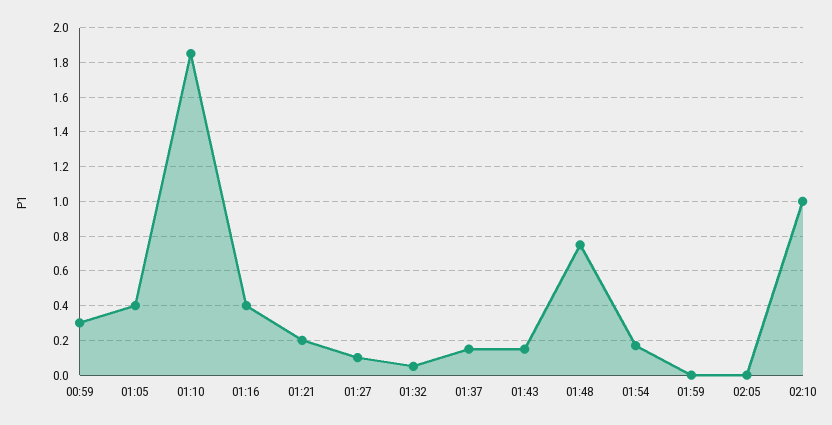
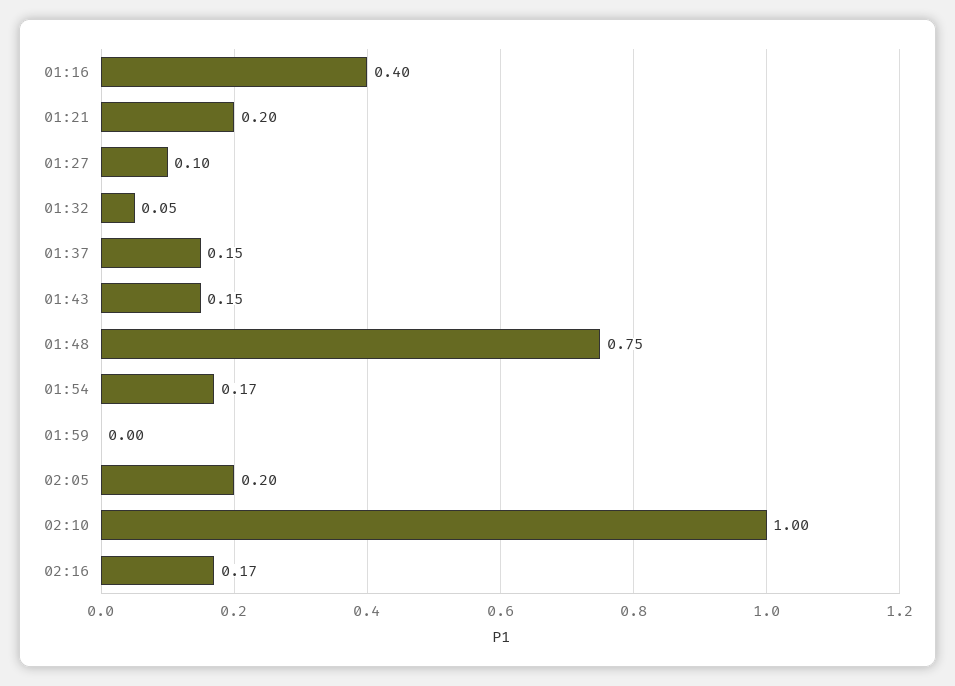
00:59: 0.3 -> none
01:05: 0.4 -> none
01:10: 1.85 -> none
02:05: 0 -> 0.2
02:16: none -> 0.17

